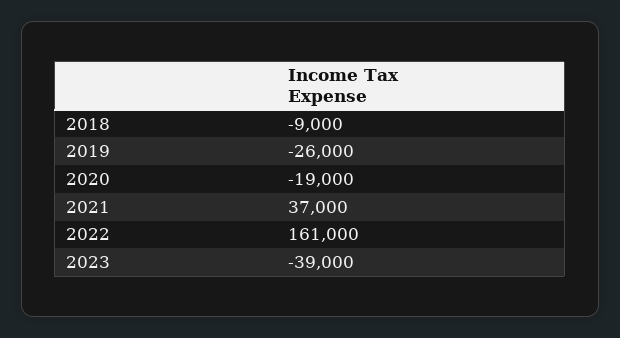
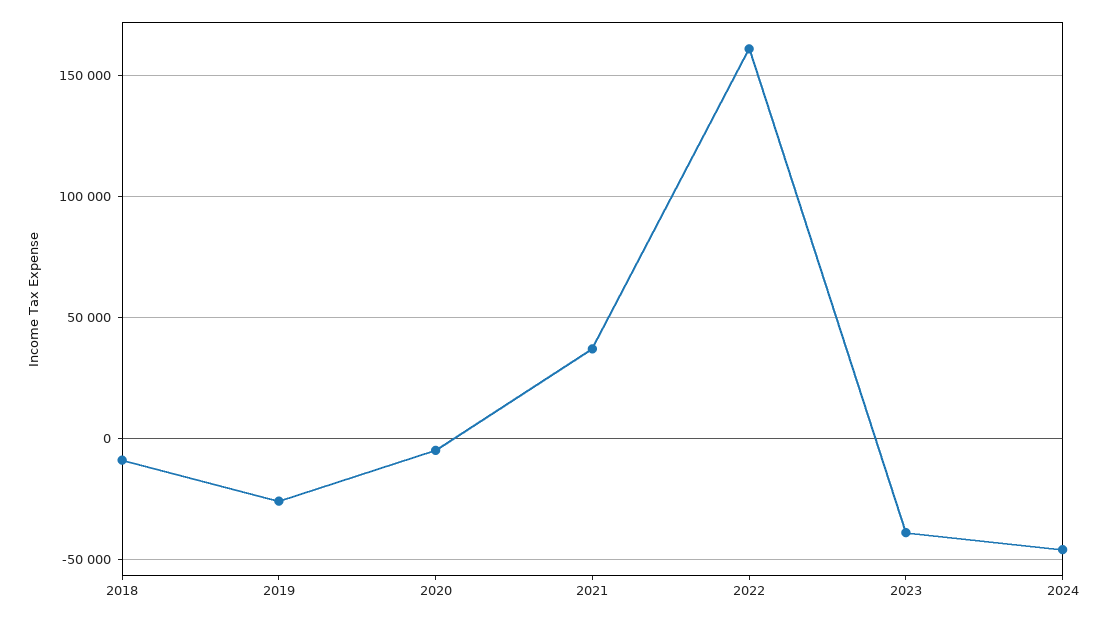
2020: -19000 -> -5000
2024: none -> -45000

